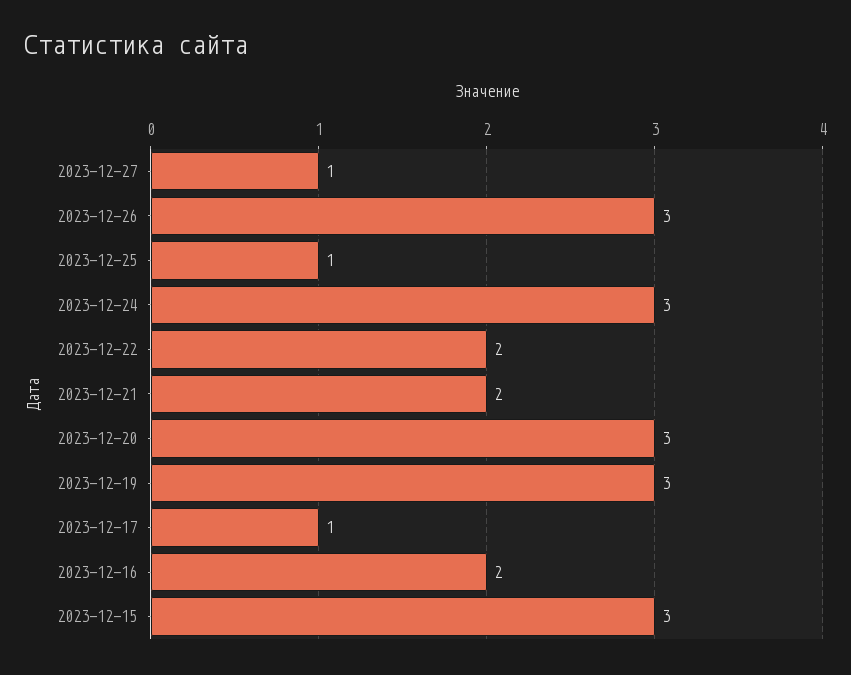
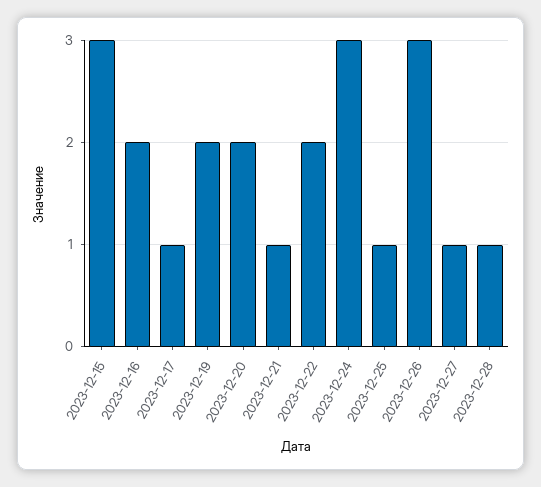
2023-12-21: 2 -> 1
2023-12-20: 3 -> 2
2023-12-19: 3 -> 2
2023-12-28: none -> 1

